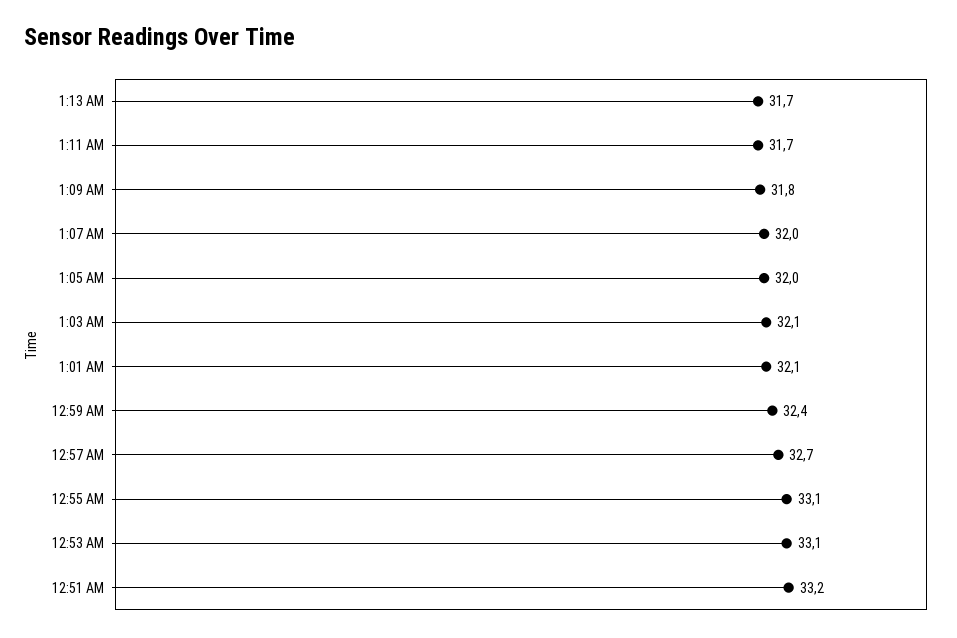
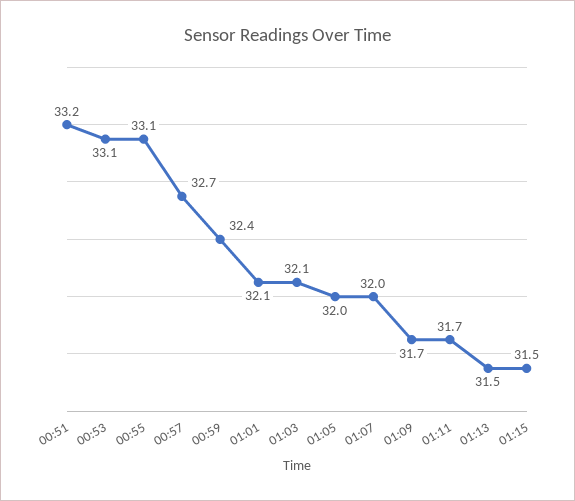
1:13 AM: 31.7 -> 31.5
1:09 AM: 31.8 -> 31.7
01:15: none -> 31.5

